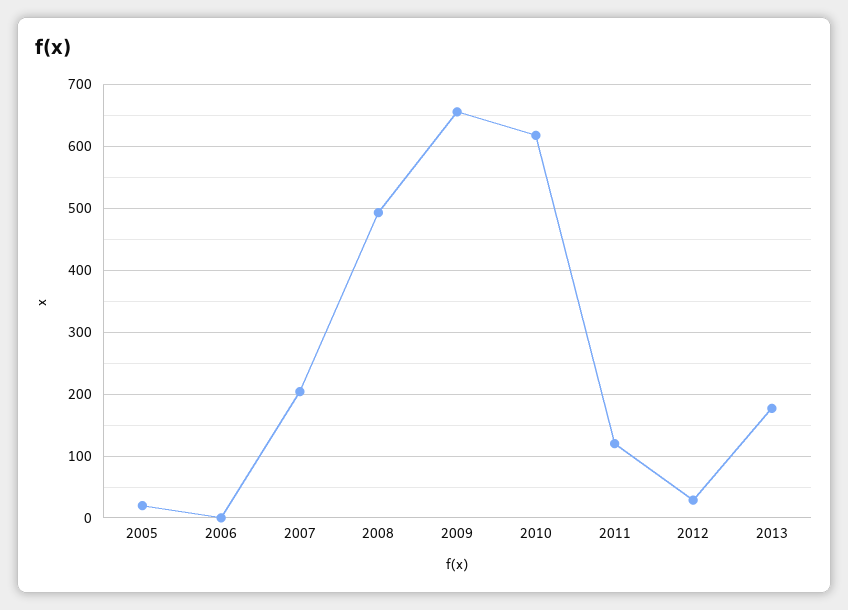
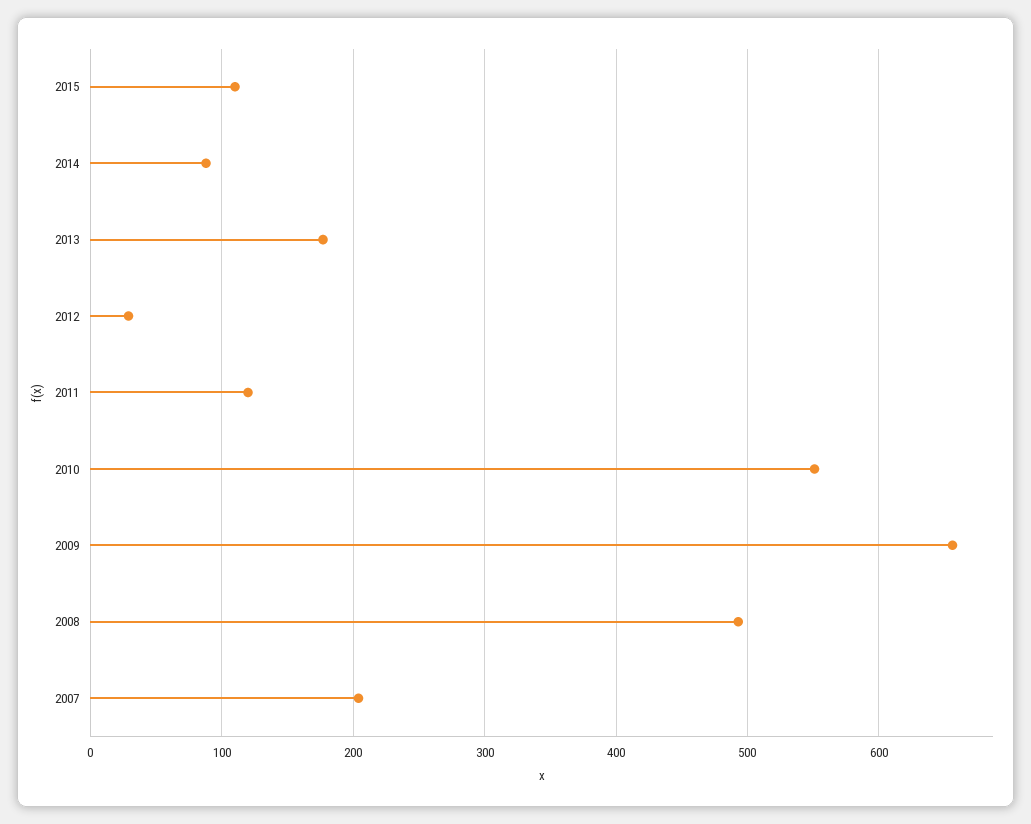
2005: 20 -> none
2006: 0 -> none
2010: 620 -> 550
2015: none -> 110
2014: none -> 90

